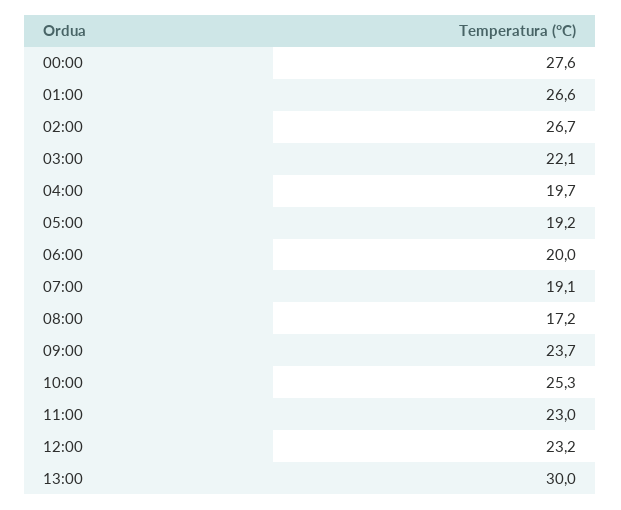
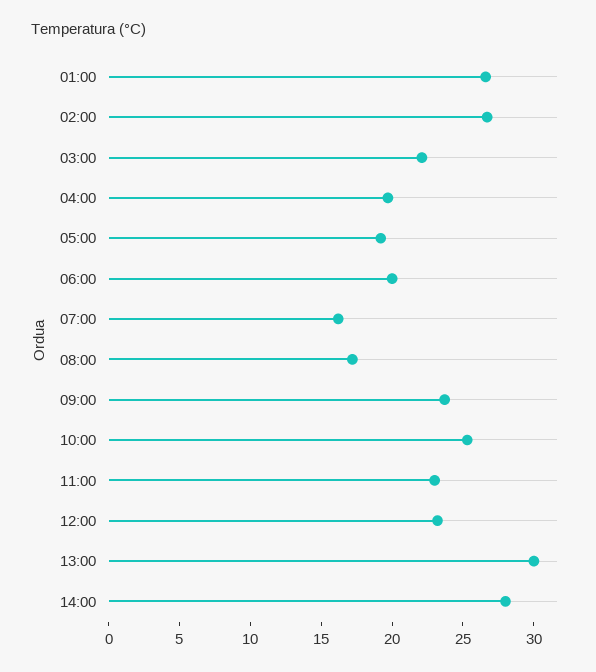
00:00: 27.6 -> none
07:00: 19.1 -> 16
14:00: none -> 28

